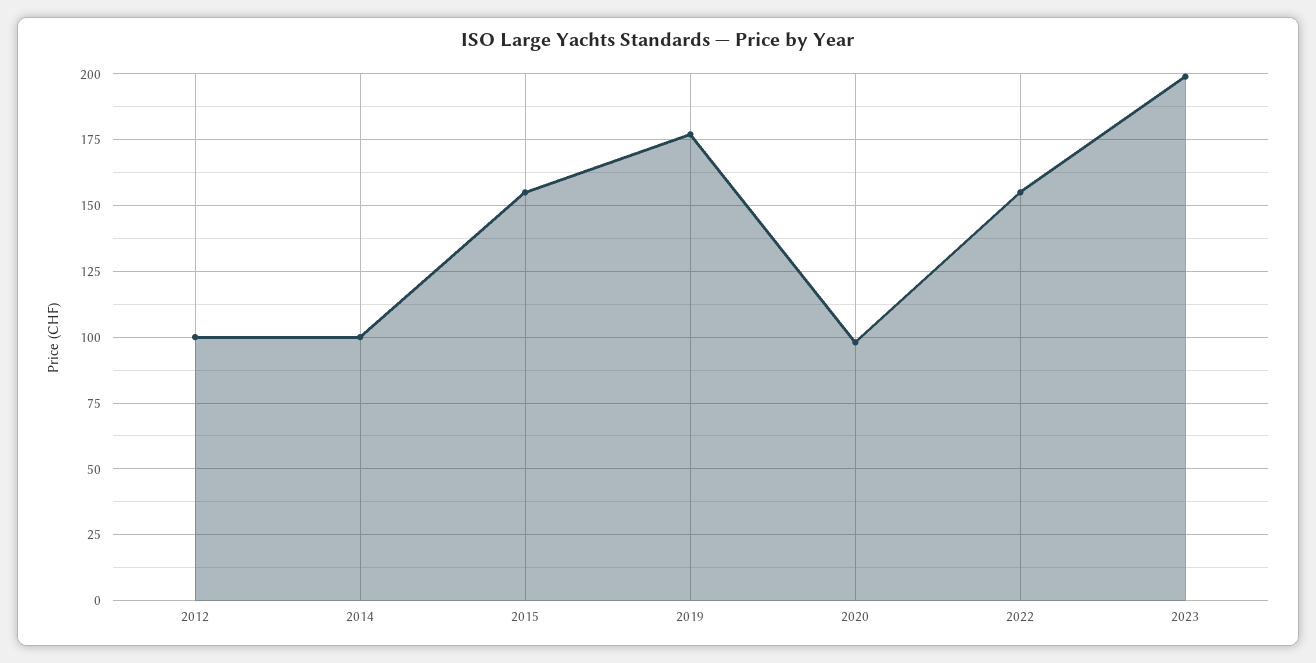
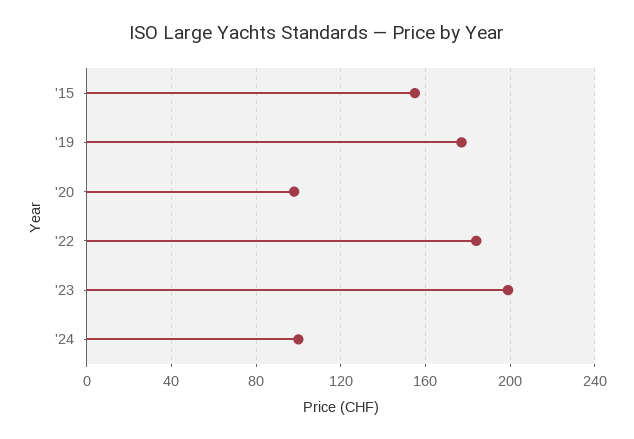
2012: 100 -> none
2014: 100 -> none
2022: 155 -> 185
'24: none -> 100

